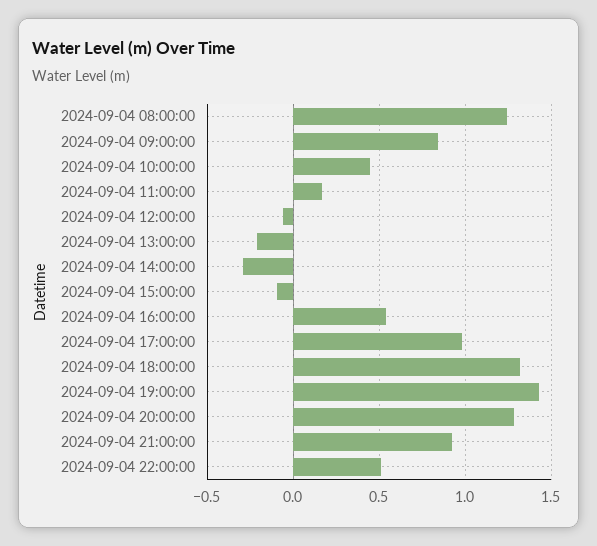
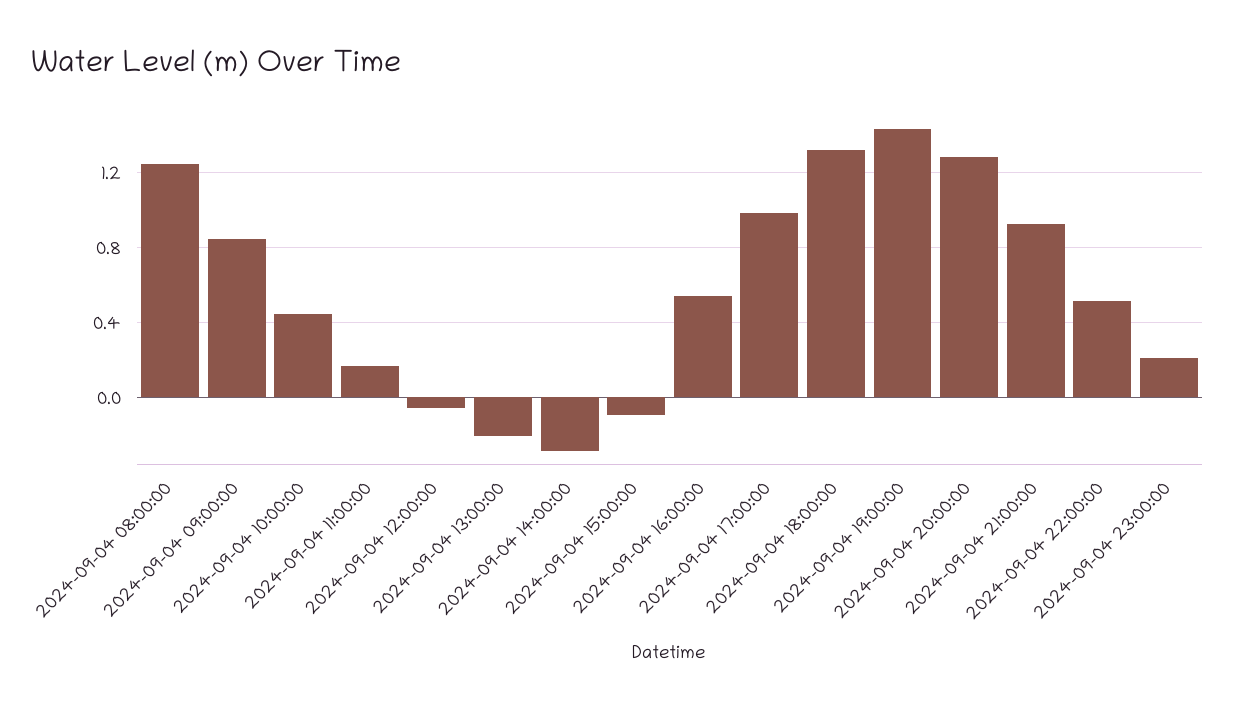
2024-09-04 23:00:00: none -> 0.2

